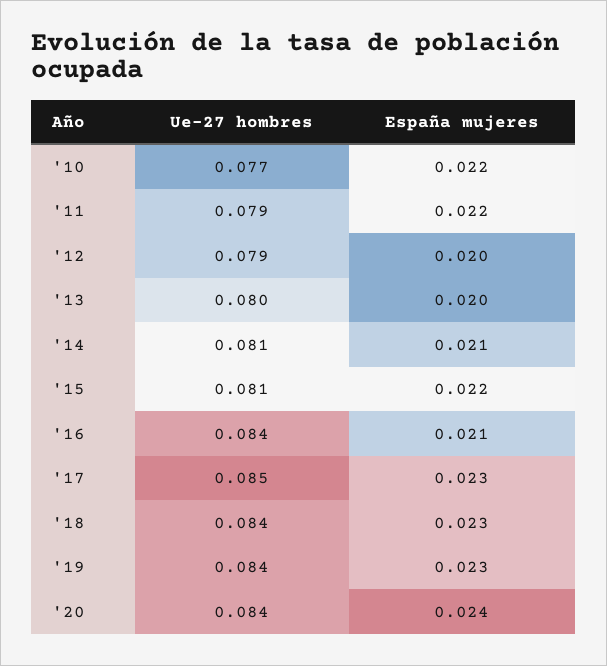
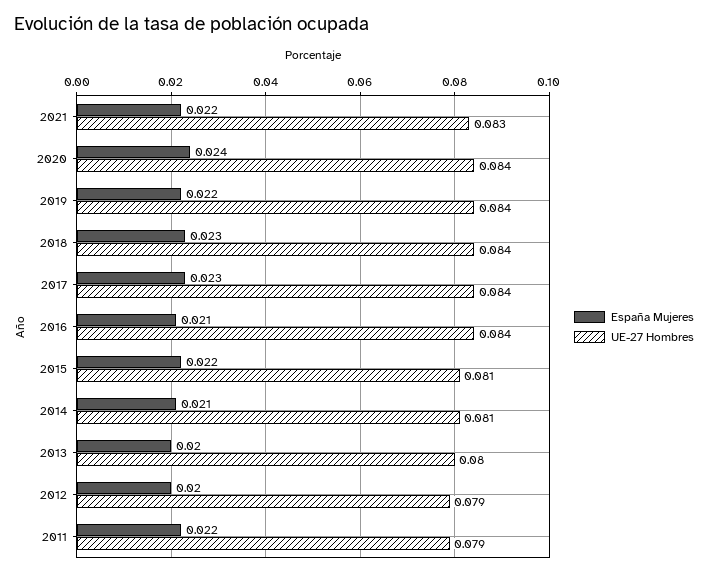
Ue-27 hombres, '10: 0.077 -> none
España mujeres, '10: 0.022 -> none
Ue-27 hombres, '17: 0.085 -> 0.084
España mujeres, '19: 0.023 -> 0.022
España mujeres, 2021: none -> 0.022
Ue-27 hombres, 2021: none -> 0.083

